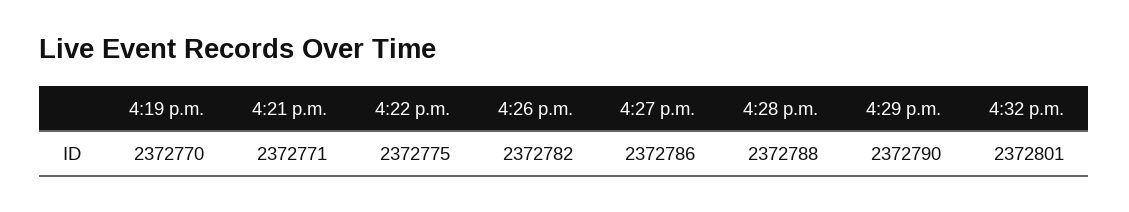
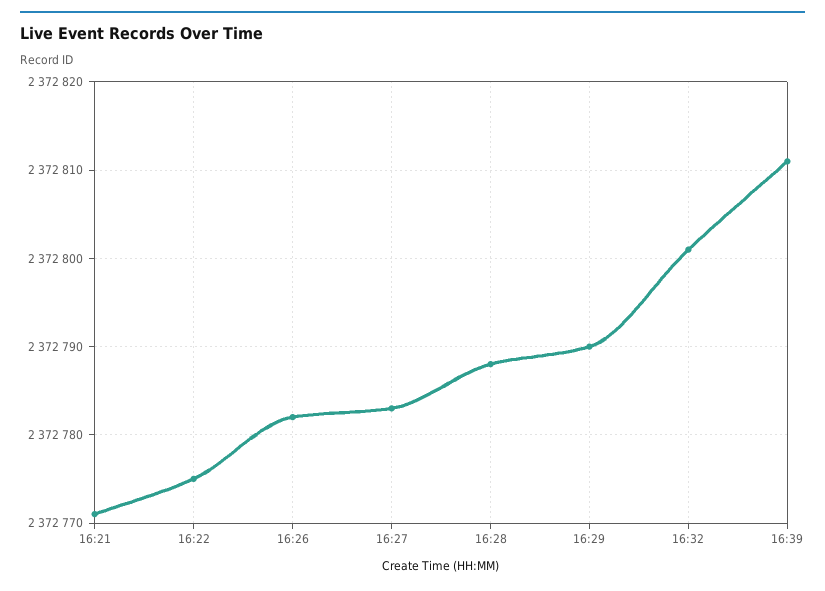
4:19 p.m.: 2372770 -> none
4:27 p.m.: 2372786 -> 2372783
16:39: none -> 2372811

